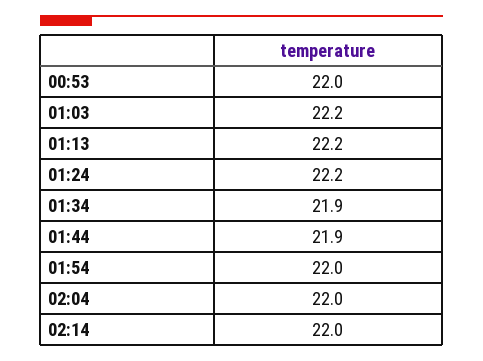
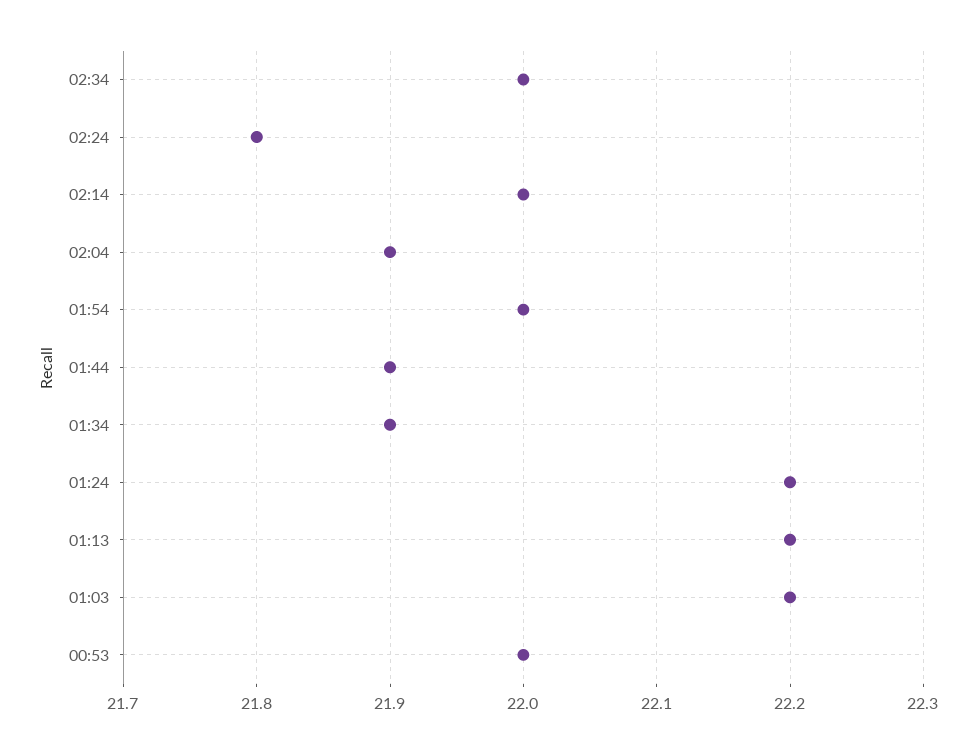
02:04: 22 -> 21.9
02:34: none -> 22
02:24: none -> 21.8

